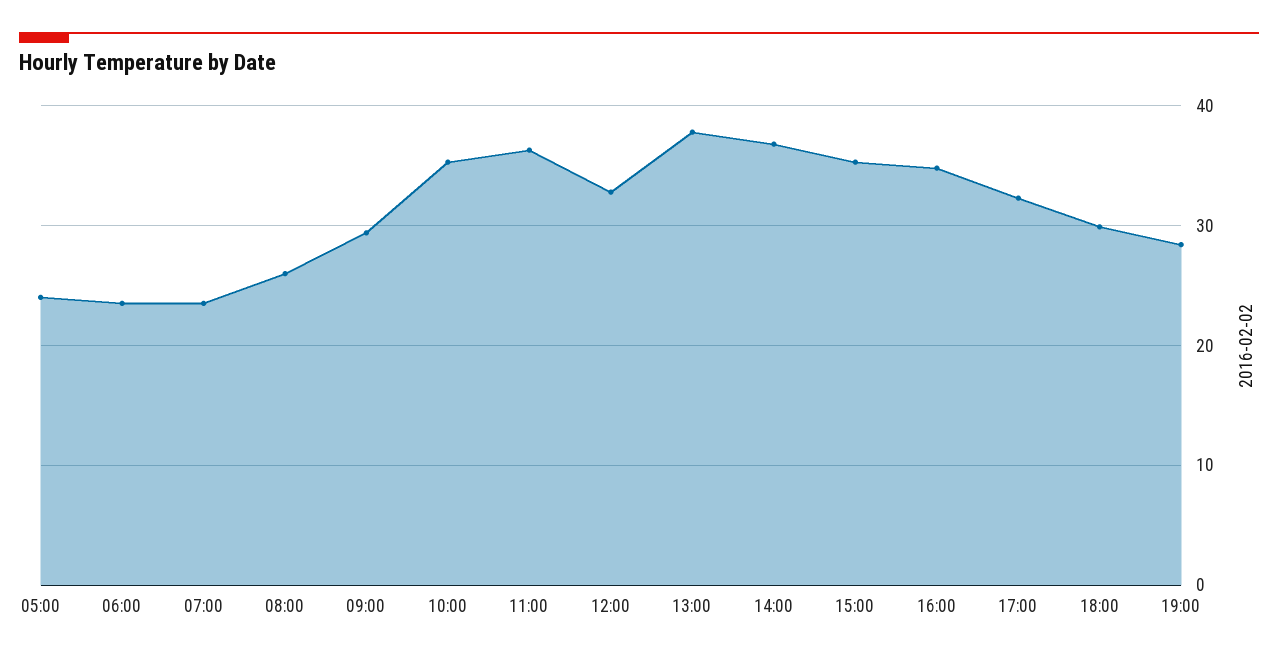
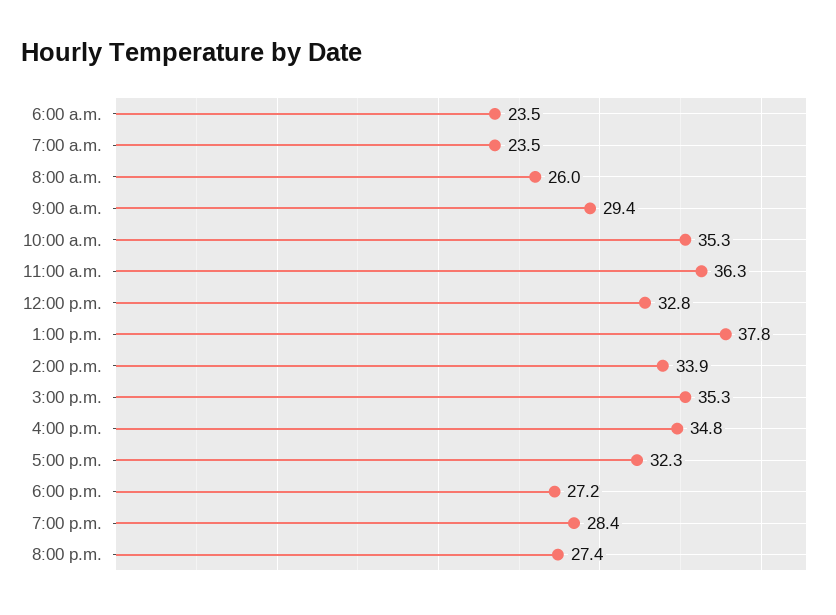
05:00: 24 -> none
14:00: 37 -> 33.9
18:00: 30 -> 27.2
8:00 p.m.: none -> 27.4

